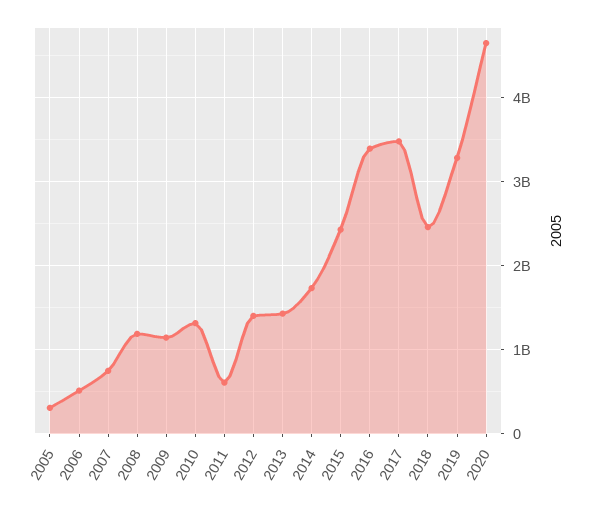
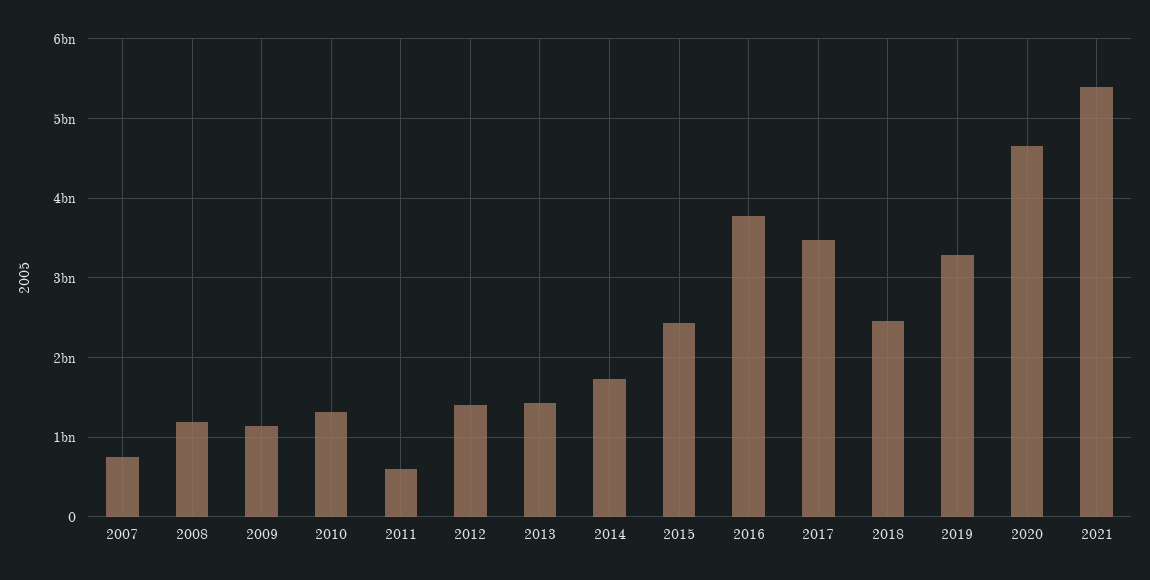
2005: 300000000 -> none
2006: 500000000 -> none
2016: 3400000000 -> 3800000000
2021: none -> 5400000000

